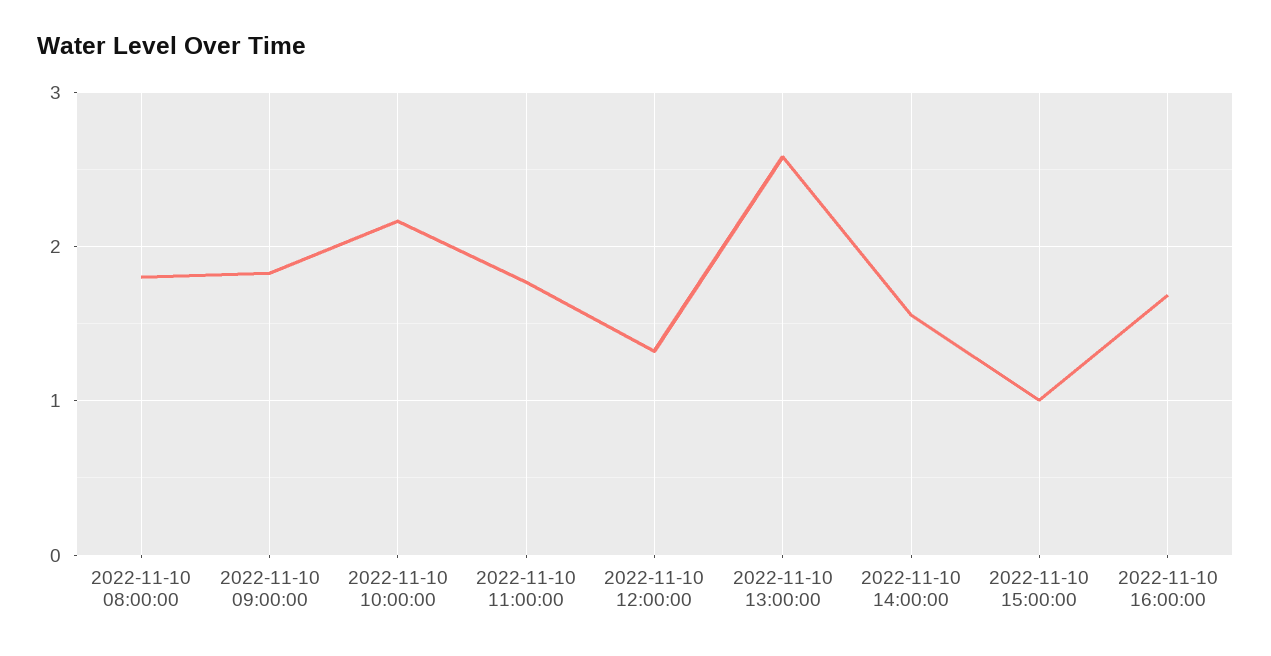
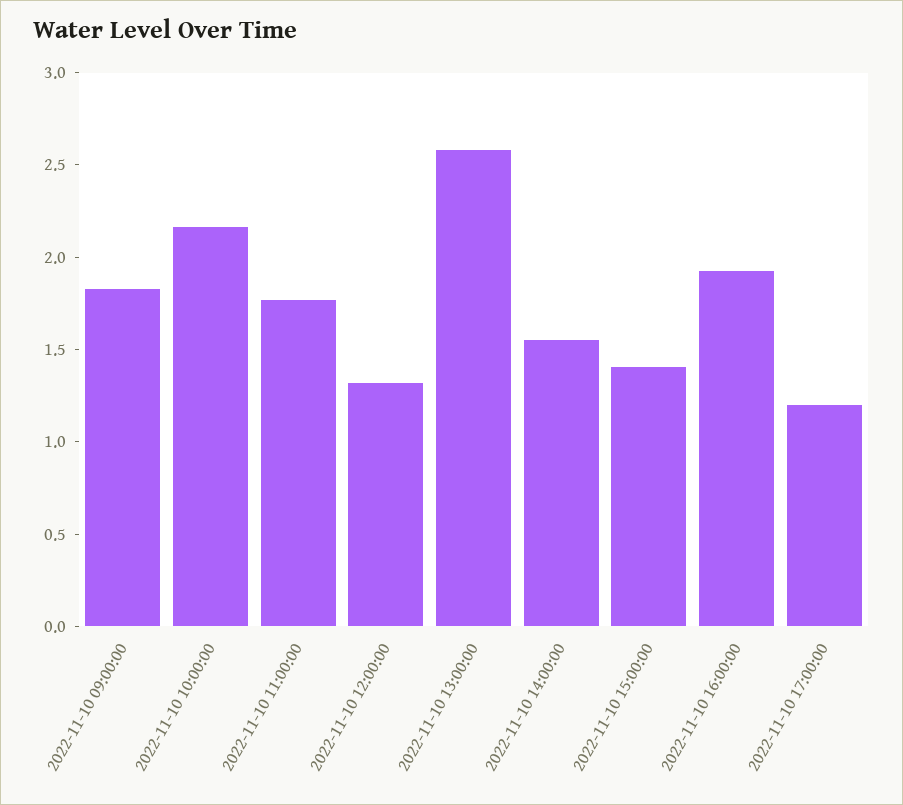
2022-11-10 08:00:00: 1.8 -> none
2022-11-10 15:00:00: 1 -> 1.4
2022-11-10 16:00:00: 1.7 -> 1.9
2022-11-10 17:00:00: none -> 1.2

